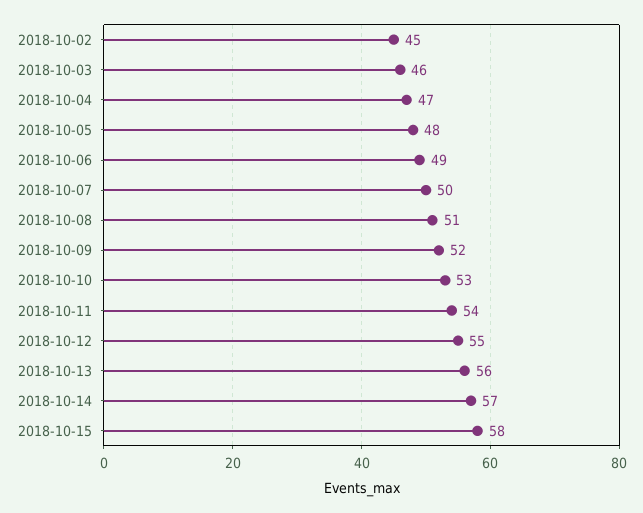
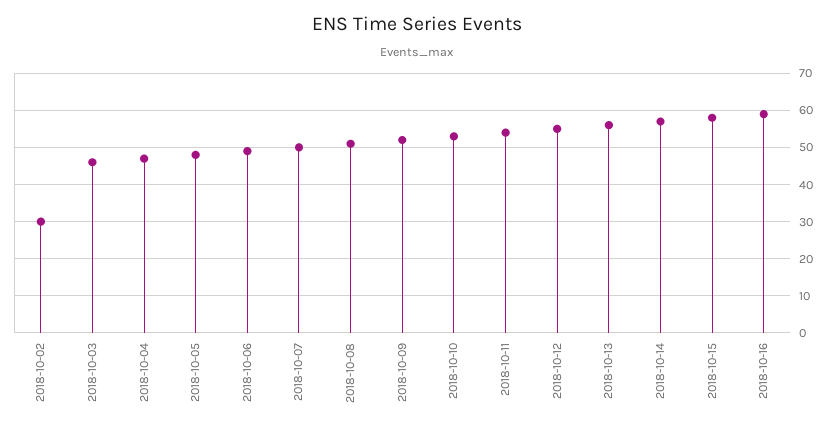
2018-10-02: 45 -> 30
2018-10-16: none -> 60

